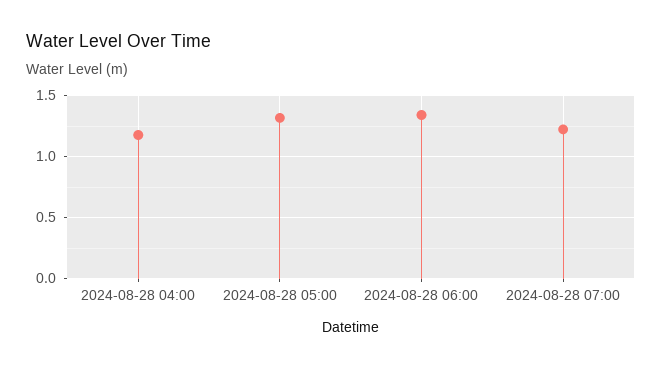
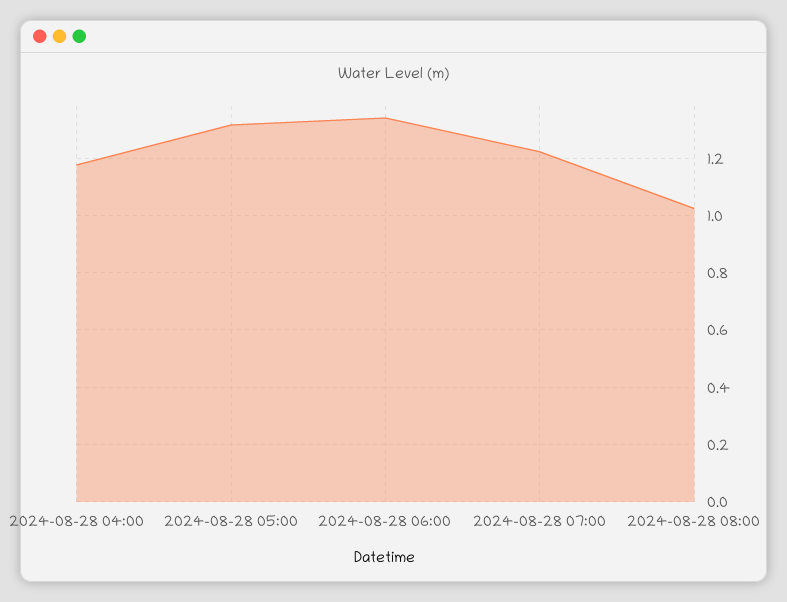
2024-08-28 08:00: none -> 1.025

